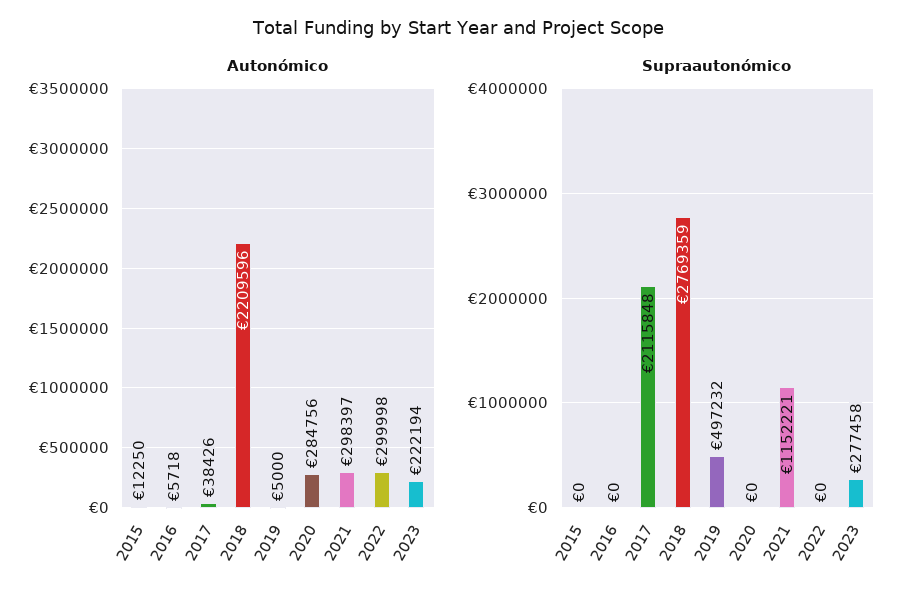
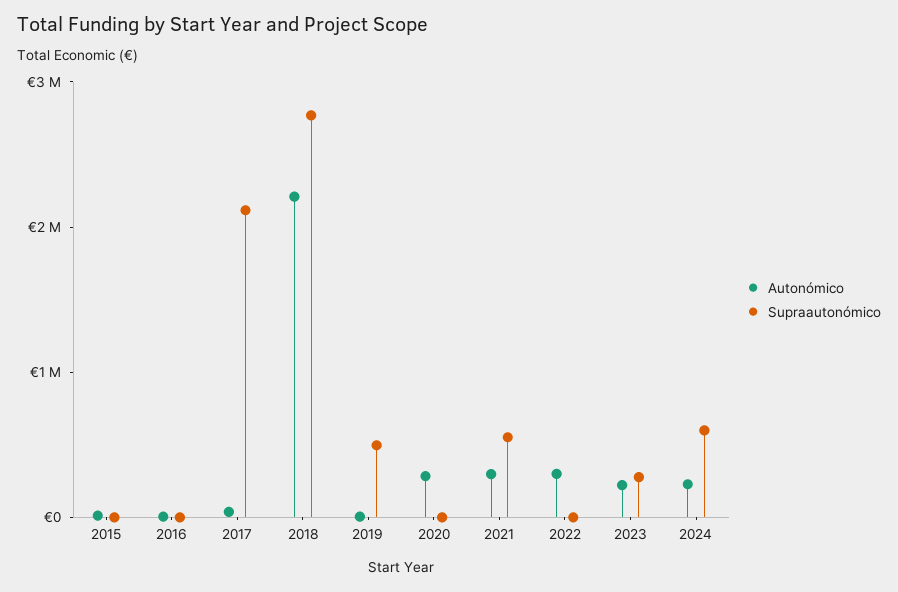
Supraautonómico, 2021: 1152221 -> 600000
Autonómico, 2024: none -> 200000
Supraautonómico, 2024: none -> 600000

